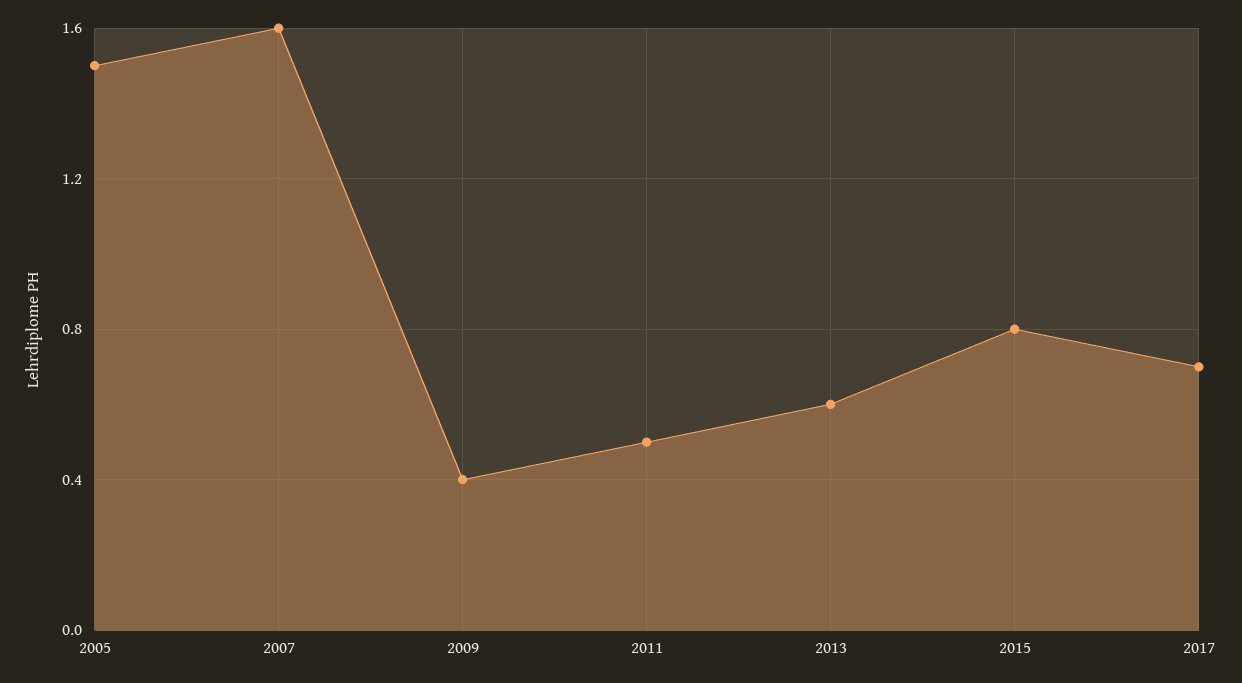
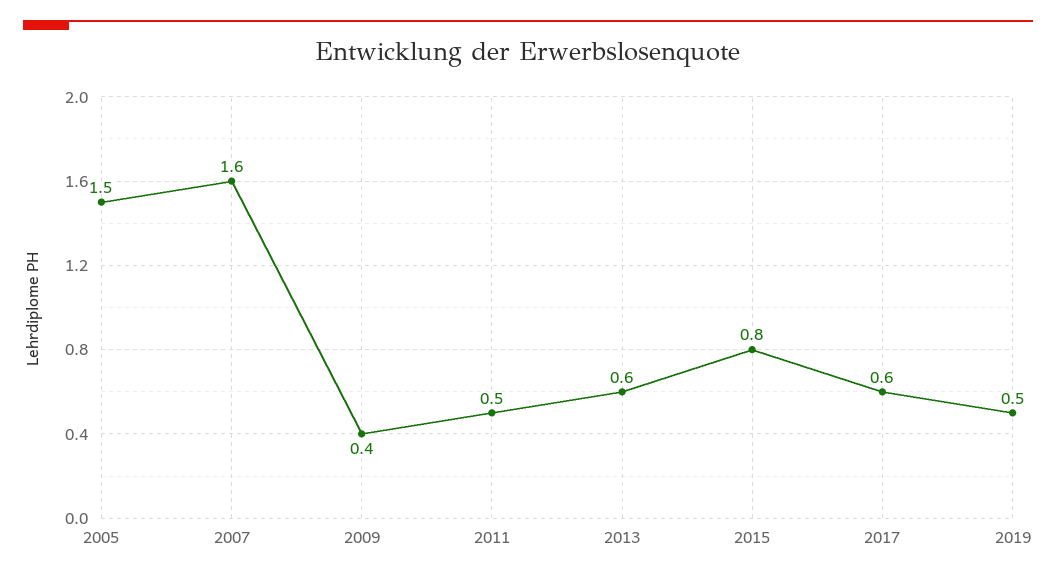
2017: 0.7 -> 0.6
2019: none -> 0.5

